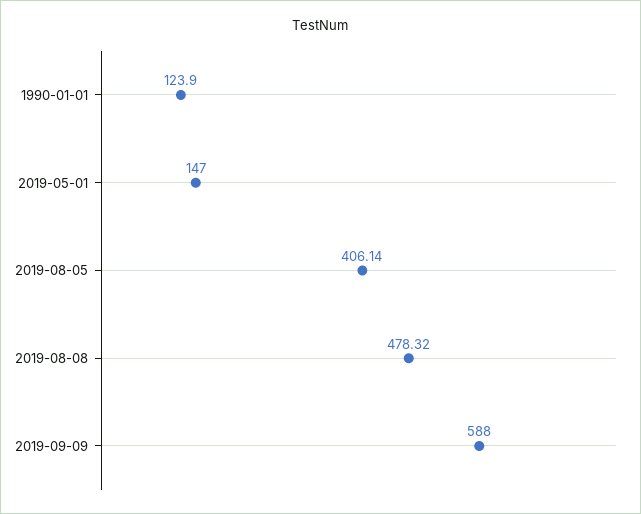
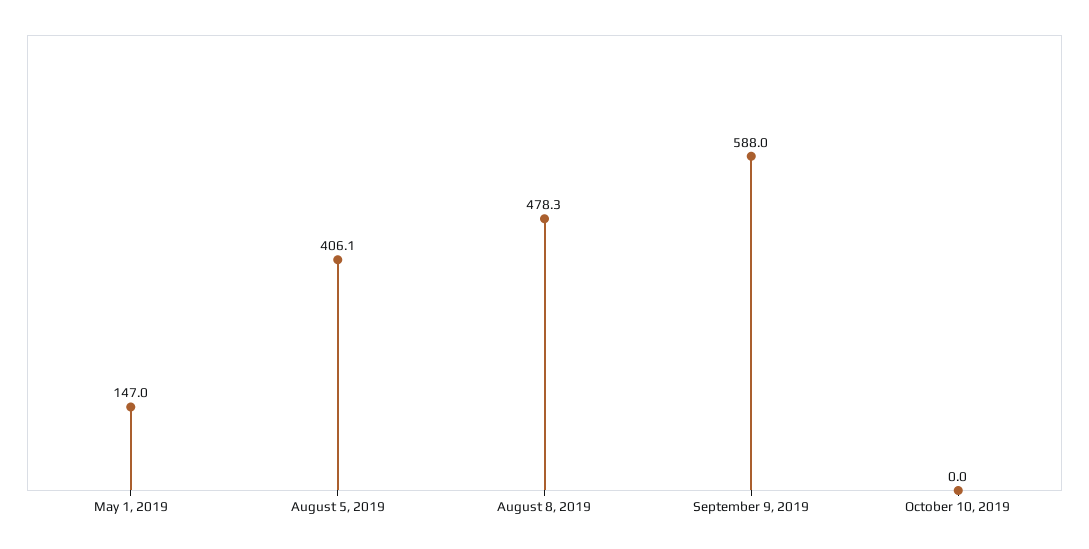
1990-01-01: 123.9 -> none
October 10, 2019: none -> 0

